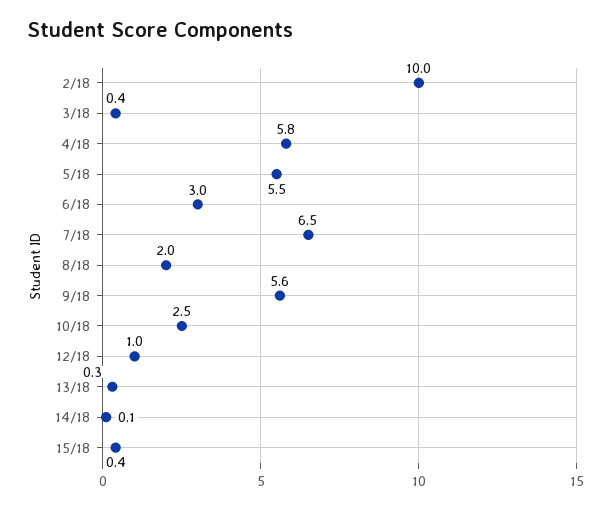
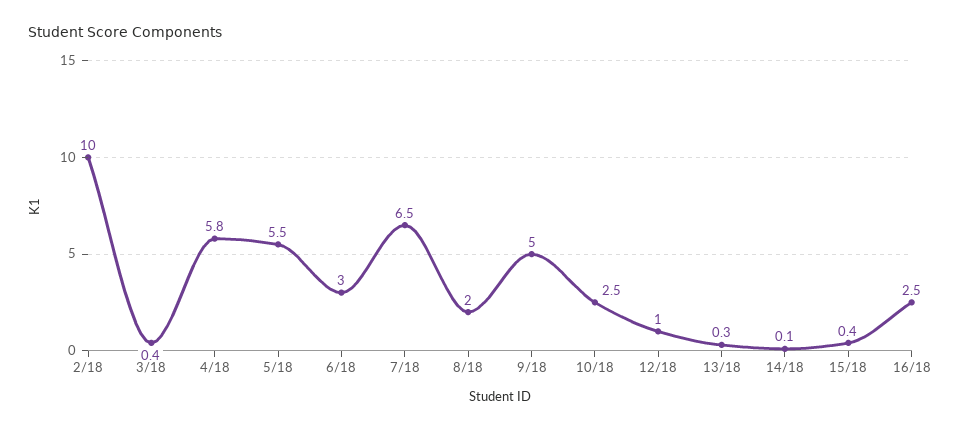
9/18: 5.6 -> 5
16/18: none -> 2.5

